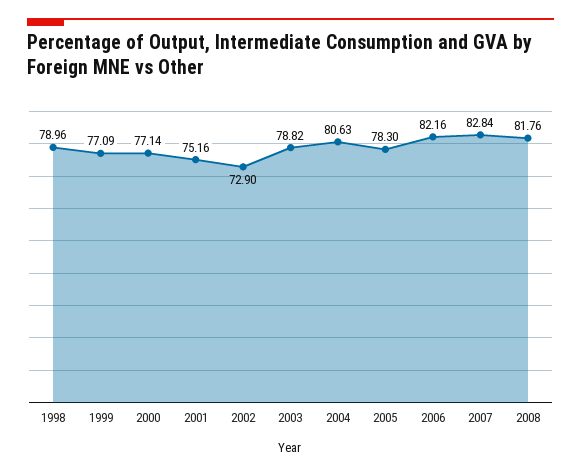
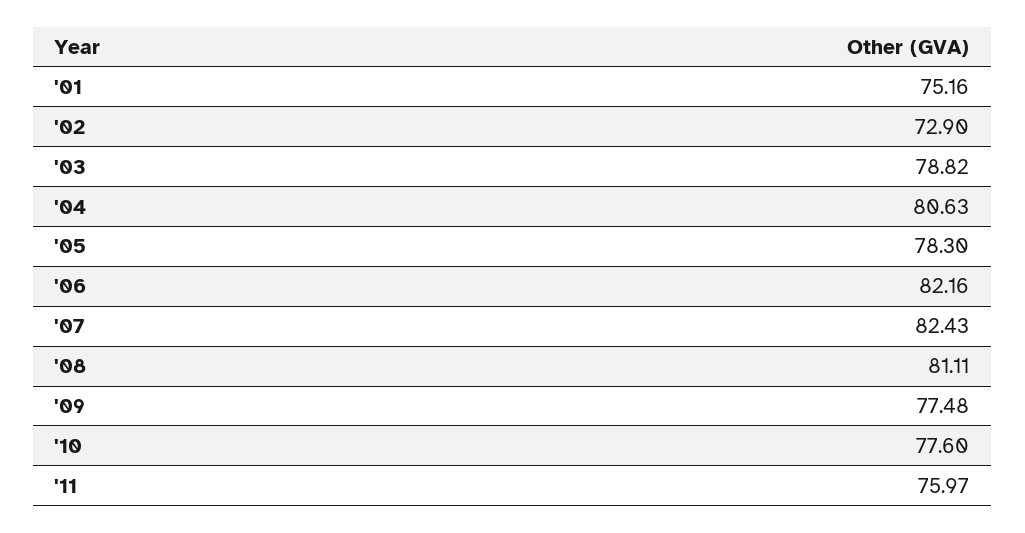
1998: 78.96 -> none
1999: 77.09 -> none
2000: 77.14 -> none
2007: 82.84 -> 82.43
2008: 81.76 -> 81.11
'09: none -> 77.48
'10: none -> 77.6
'11: none -> 75.97

